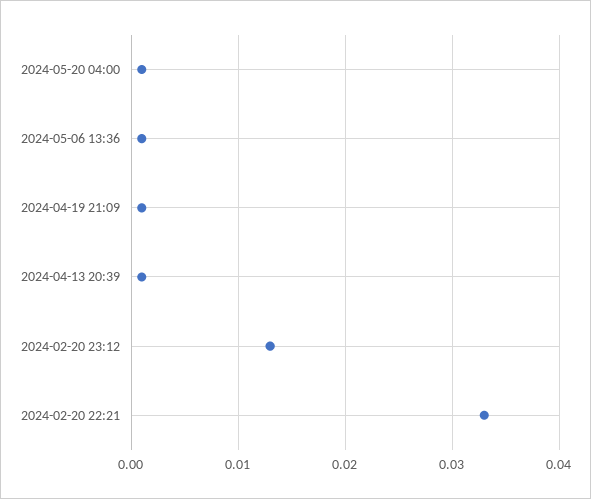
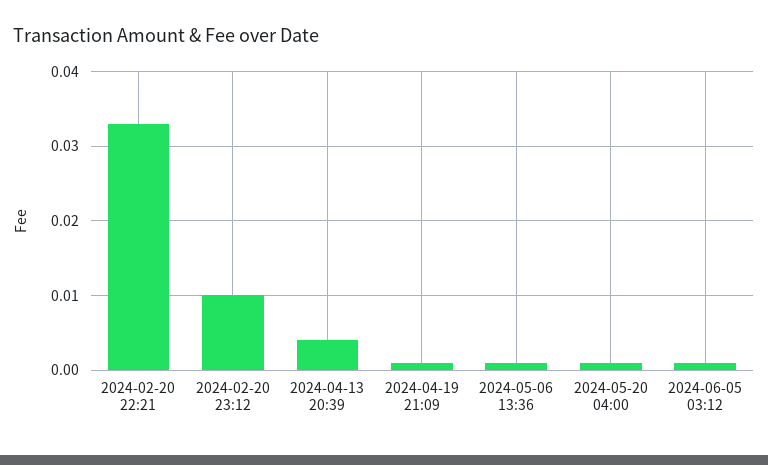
2024-04-13 20:39: 0.001 -> 0.004
2024-02-20 23:12: 0.013 -> 0.01
2024-06-05 03:12: none -> 0.001

